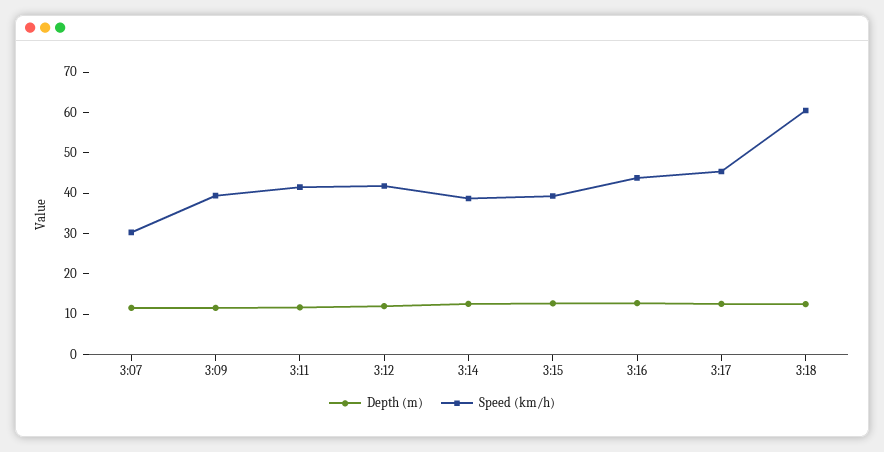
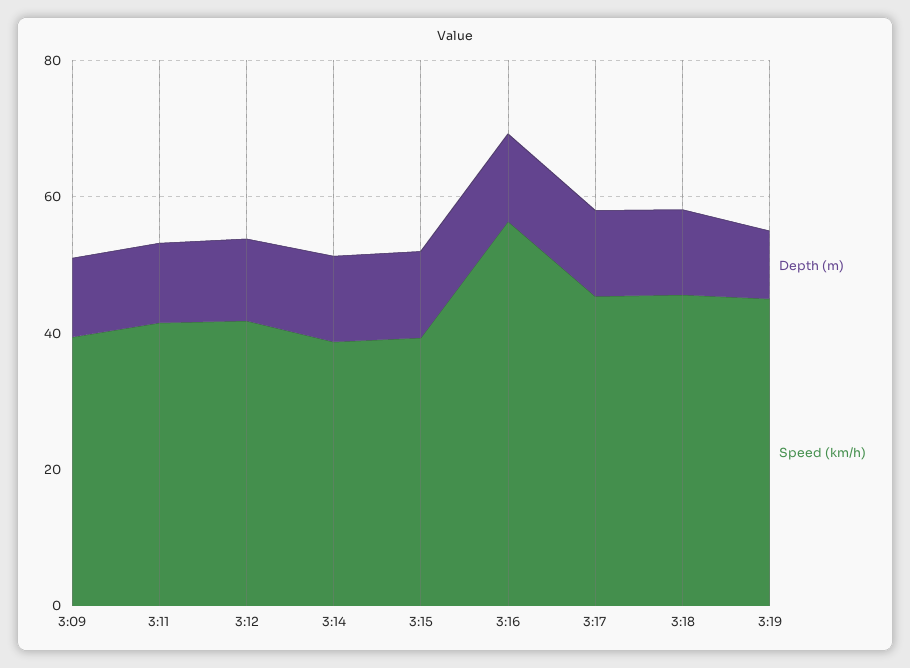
Depth (m), 3:07: 12 -> none
Speed (km/h), 3:07: 30 -> none
Speed (km/h), 3:16: 44 -> 55
Speed (km/h), 3:18: 60 -> 45
Depth (m), 3:19: none -> 10
Speed (km/h), 3:19: none -> 45

